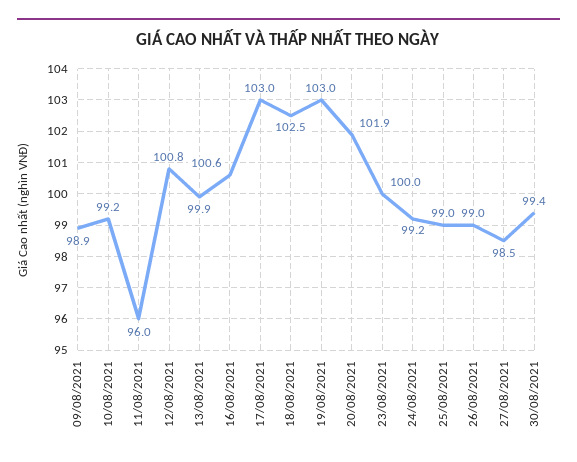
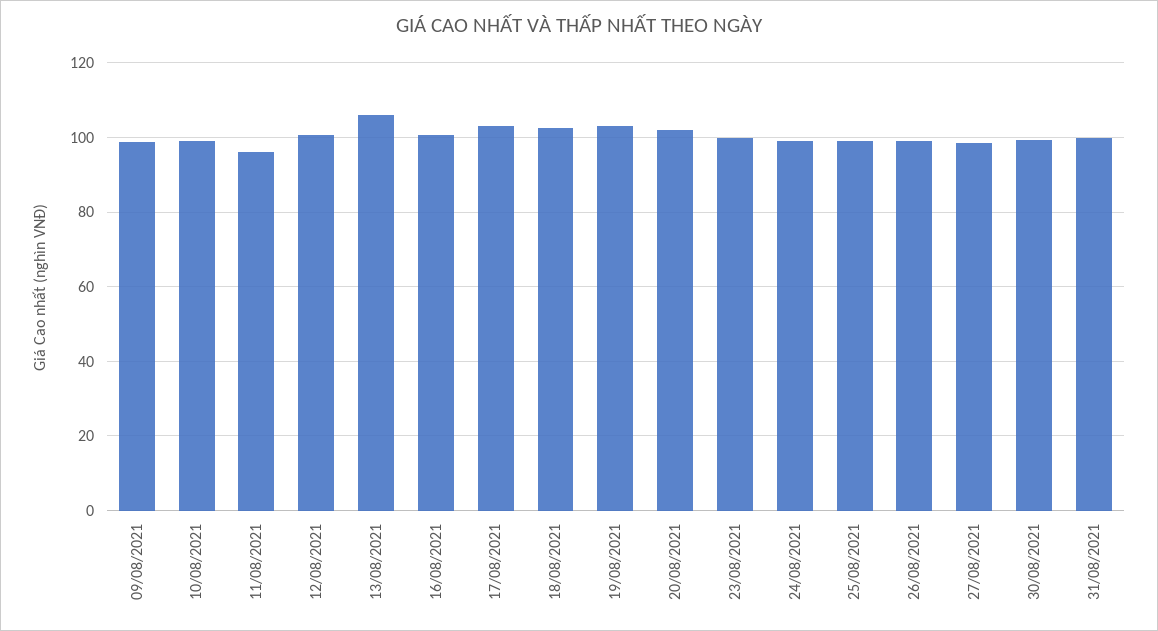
13/08/2021: 99.9 -> 106
31/08/2021: none -> 100

